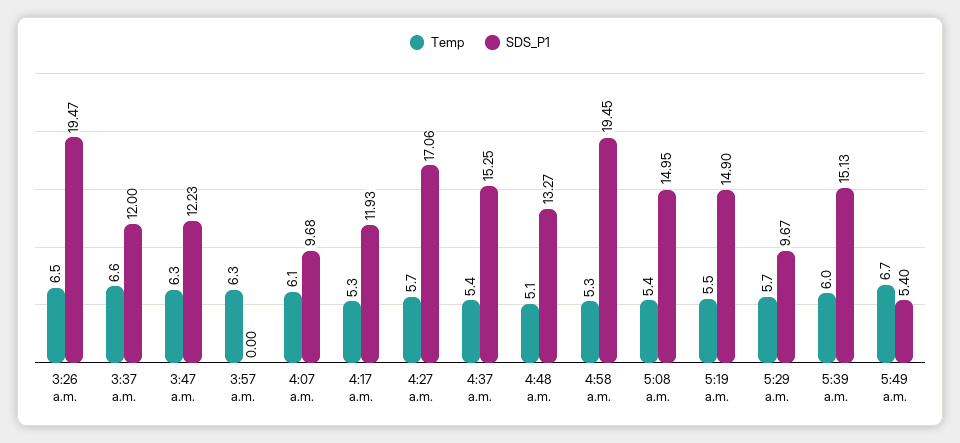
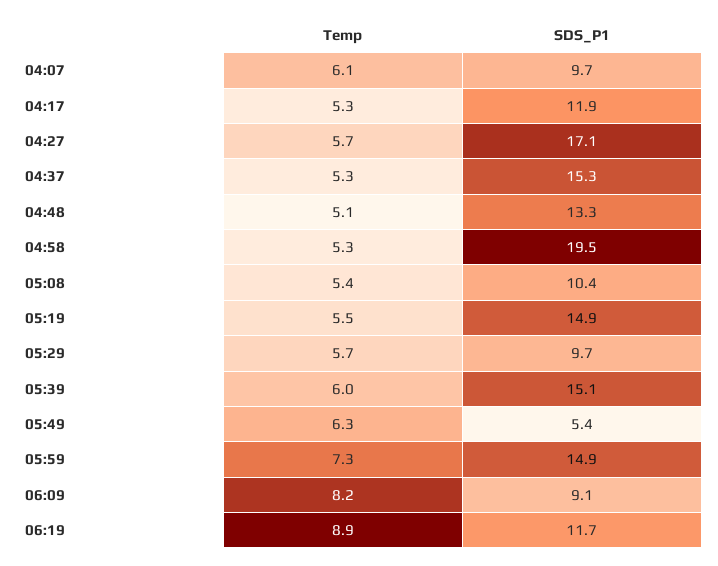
Temp, 3:26 a.m.: 6.5 -> none
SDS_P1, 3:26 a.m.: 19.47 -> none
Temp, 3:37 a.m.: 6.6 -> none
SDS_P1, 3:37 a.m.: 12 -> none
Temp, 3:47 a.m.: 6.3 -> none
SDS_P1, 3:47 a.m.: 12.23 -> none
Temp, 3:57 a.m.: 6.3 -> none
SDS_P1, 3:57 a.m.: 0 -> none
Temp, 4:37 a.m.: 5.4 -> 5.3
SDS_P1, 5:08 a.m.: 14.95 -> 10.4
Temp, 5:49 a.m.: 6.7 -> 6.3
Temp, 05:59: none -> 7.3
SDS_P1, 05:59: none -> 14.9
Temp, 06:09: none -> 8.2
SDS_P1, 06:09: none -> 9.1
Temp, 06:19: none -> 8.9
SDS_P1, 06:19: none -> 11.7

